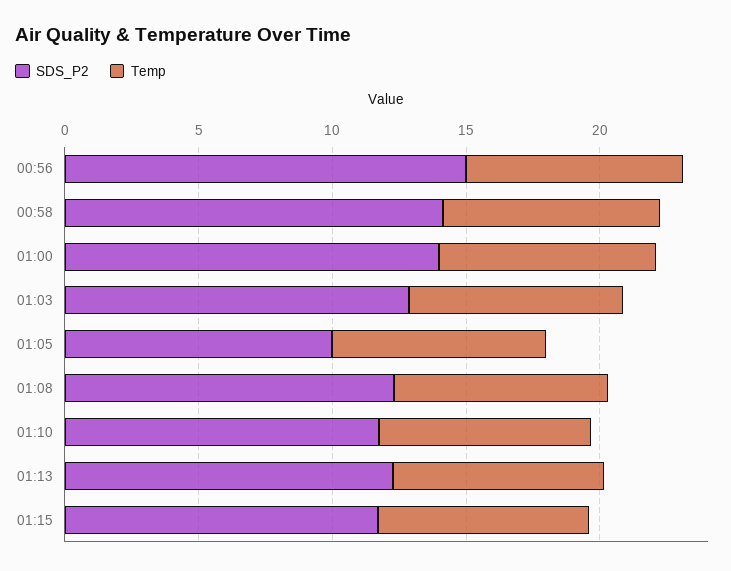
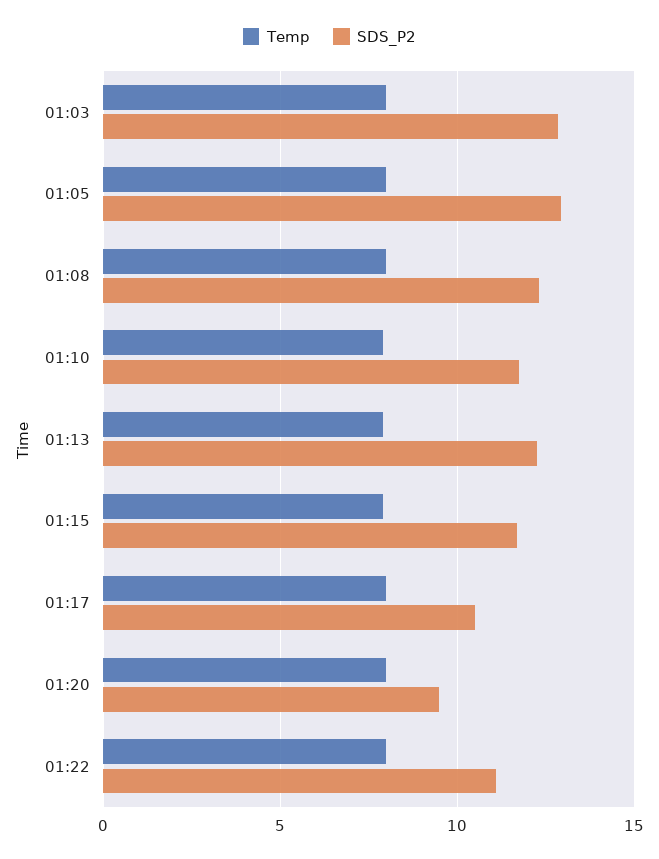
SDS_P2, 00:56: 15 -> none
Temp, 00:56: 8 -> none
SDS_P2, 00:58: 14 -> none
Temp, 00:58: 8 -> none
SDS_P2, 01:00: 14 -> none
Temp, 01:00: 8 -> none
SDS_P2, 01:05: 10 -> 13
Temp, 01:17: none -> 8
SDS_P2, 01:17: none -> 10.5
Temp, 01:20: none -> 8
SDS_P2, 01:20: none -> 9.5
Temp, 01:22: none -> 8
SDS_P2, 01:22: none -> 11

